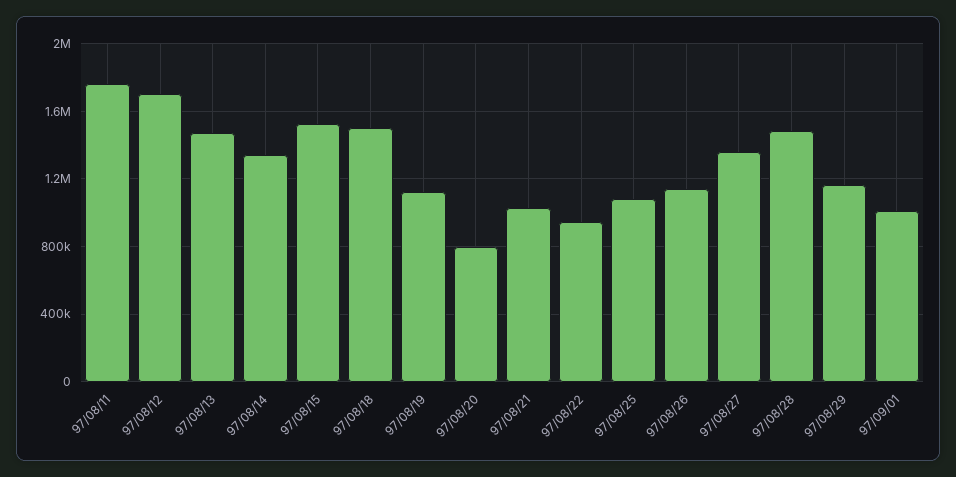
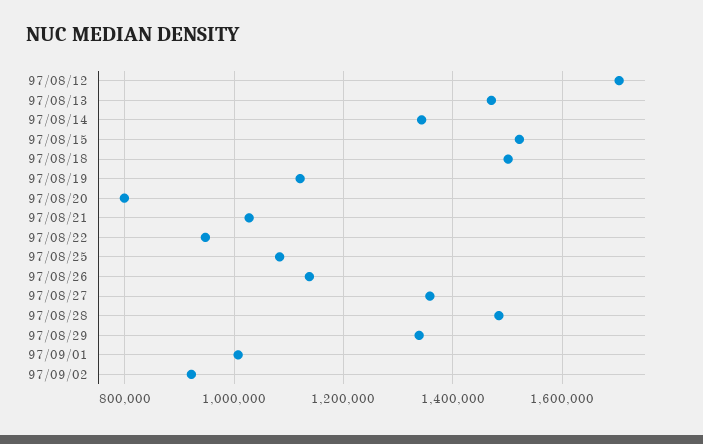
97/08/11: 1750000 -> none
97/08/29: 1150000 -> 1340000
97/09/02: none -> 920000

